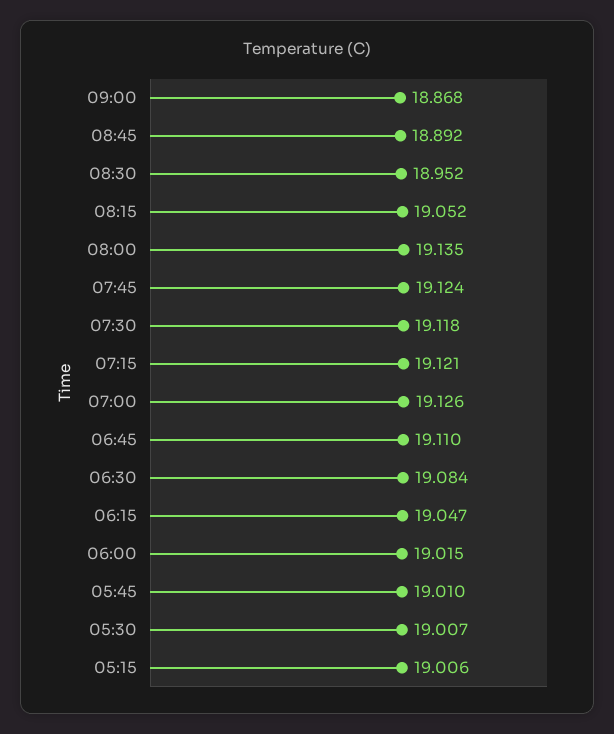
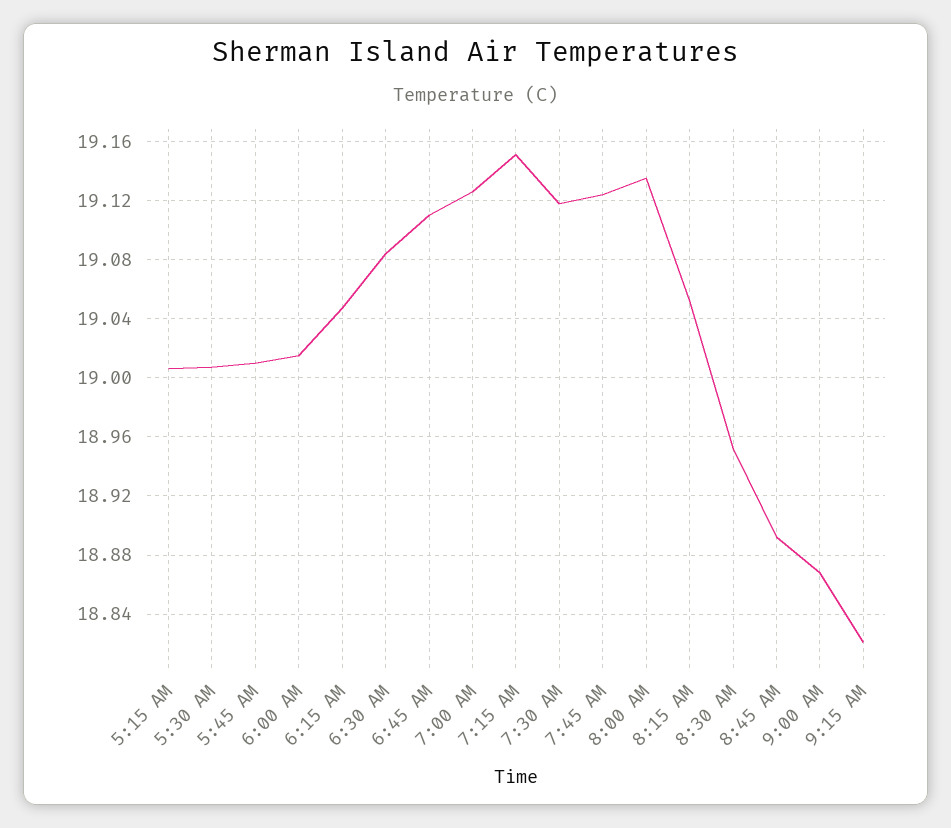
07:15: 19.121 -> 19.15
9:15 AM: none -> 18.82

